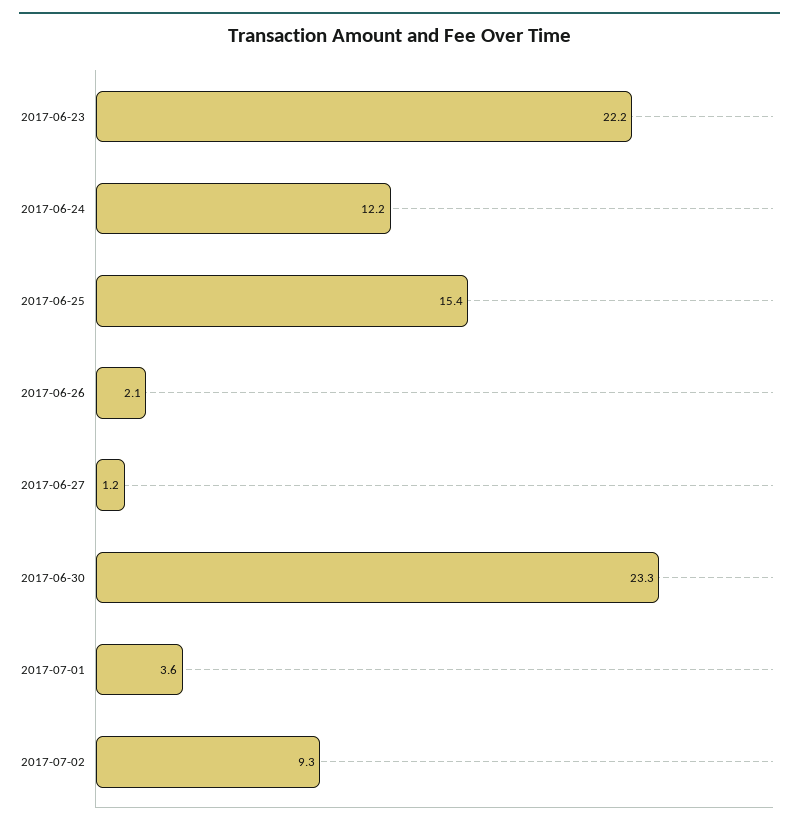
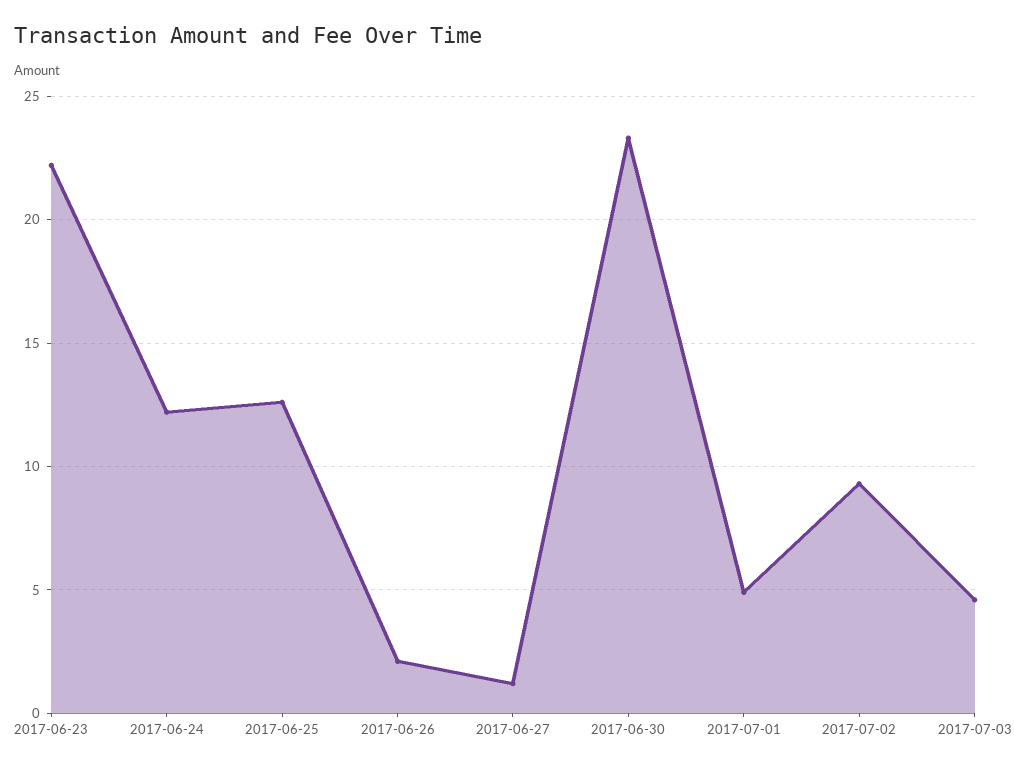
2017-06-25: 15.4 -> 12.5
2017-07-01: 3.6 -> 5
2017-07-03: none -> 4.5

